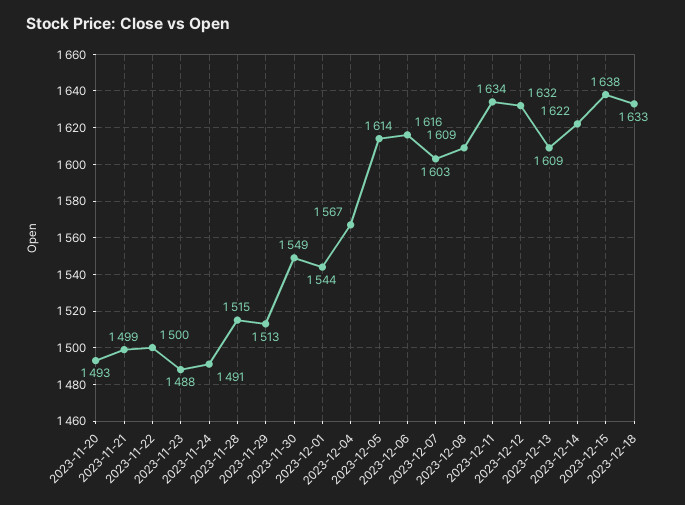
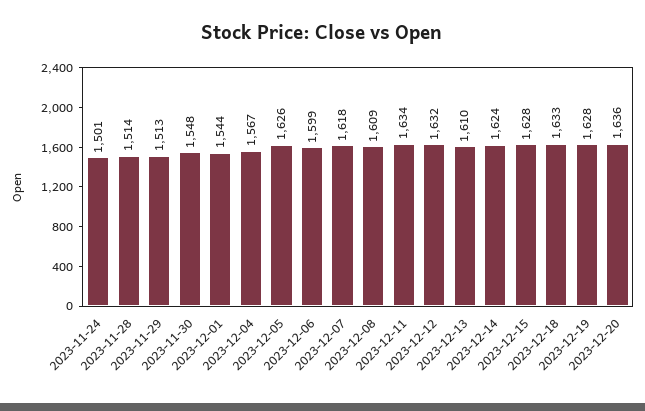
2023-11-20: 1493 -> none
2023-11-21: 1499 -> none
2023-11-22: 1500 -> none
2023-11-23: 1488 -> none
2023-11-24: 1491 -> 1501
2023-11-28: 1515 -> 1514
2023-11-30: 1549 -> 1548
2023-12-05: 1614 -> 1626
2023-12-06: 1616 -> 1599
2023-12-07: 1603 -> 1618
2023-12-13: 1609 -> 1610
2023-12-14: 1622 -> 1624
2023-12-15: 1638 -> 1628
2023-12-19: none -> 1628
2023-12-20: none -> 1636

